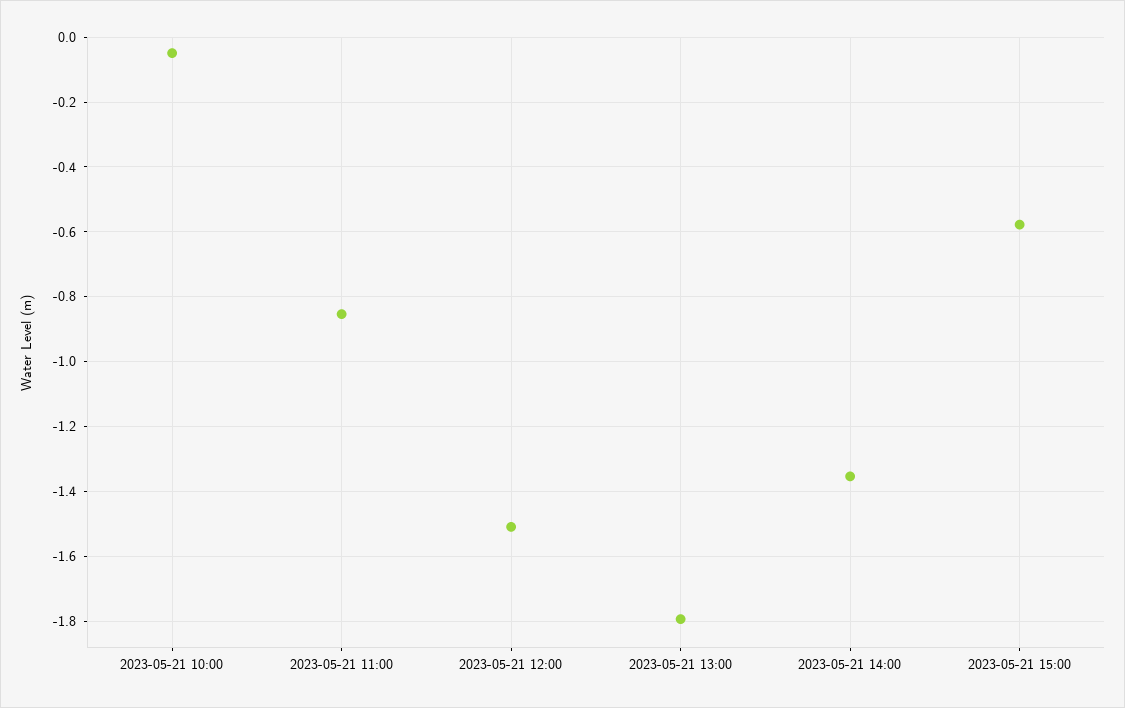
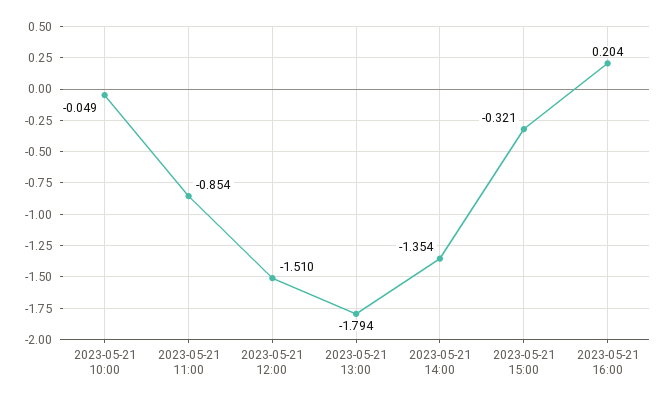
2023-05-21 15:00: -0.58 -> -0.321
2023-05-21 16:00: none -> 0.204

